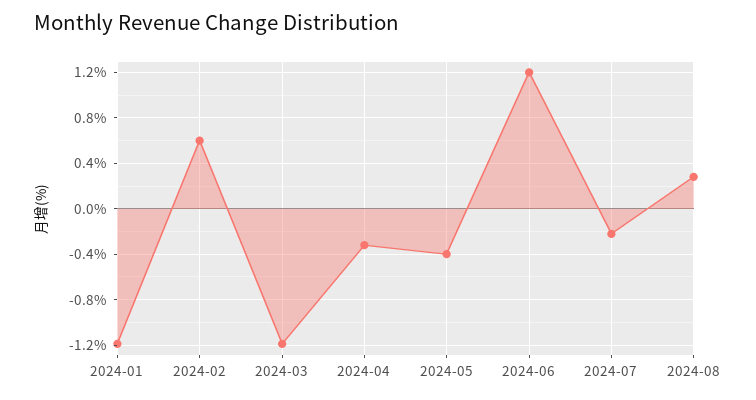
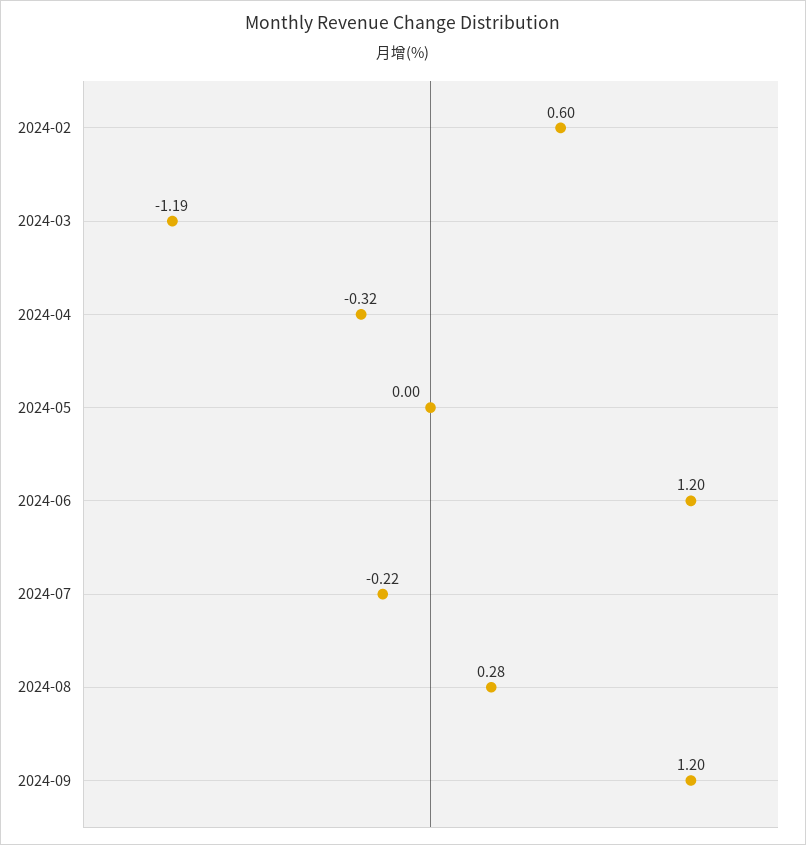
2024-01: -1.2 -> none
2024-05: -0.4 -> 0
2024-09: none -> 1.2

